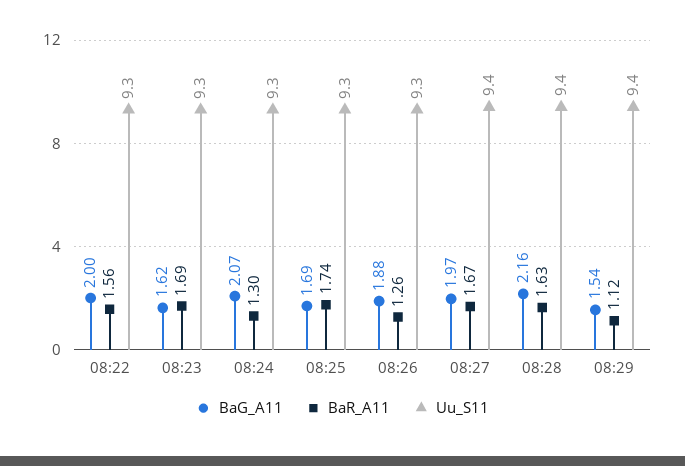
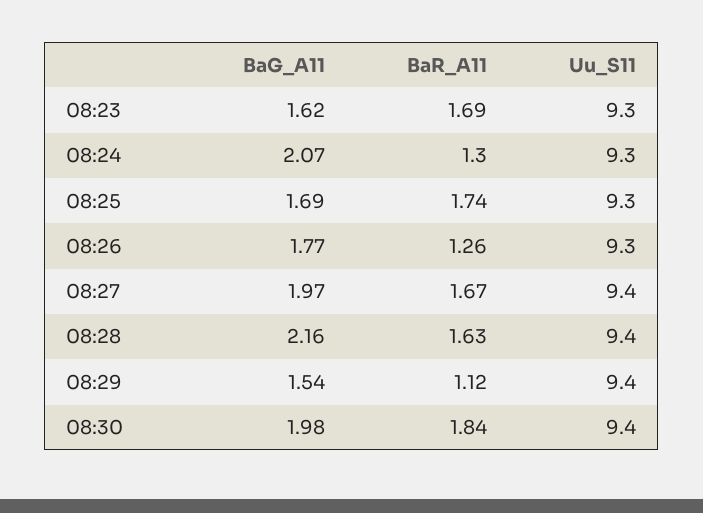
BaG_A11, 08:22: 2 -> none
BaR_A11, 08:22: 1.56 -> none
Uu_S11, 08:22: 9.3 -> none
BaG_A11, 08:26: 1.88 -> 1.77
BaG_A11, 08:30: none -> 1.98
BaR_A11, 08:30: none -> 1.84
Uu_S11, 08:30: none -> 9.4

